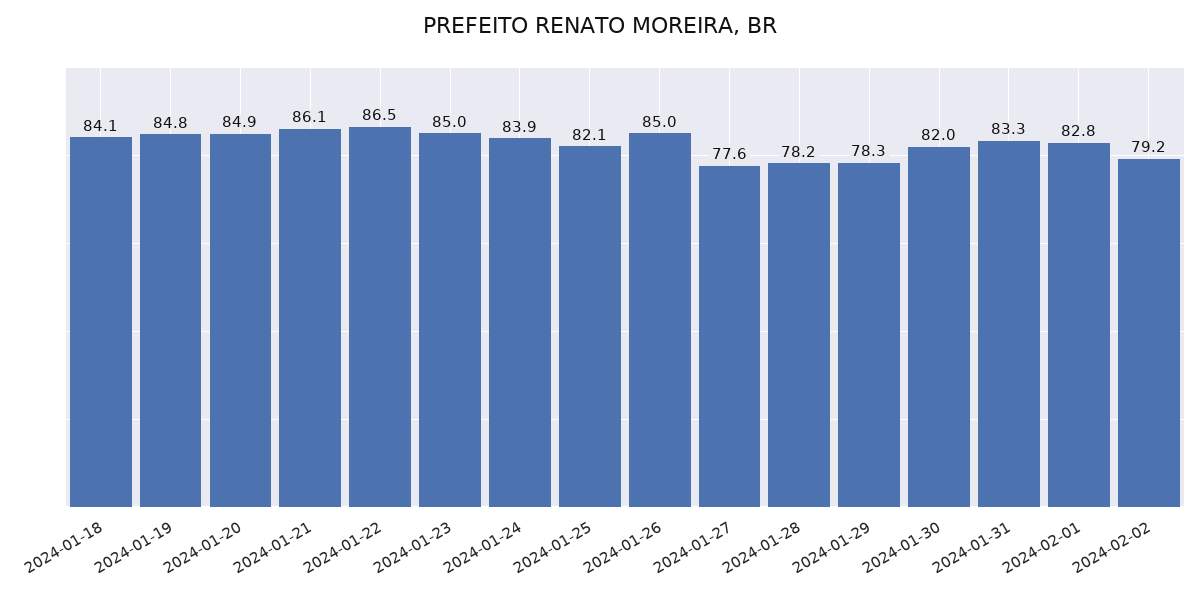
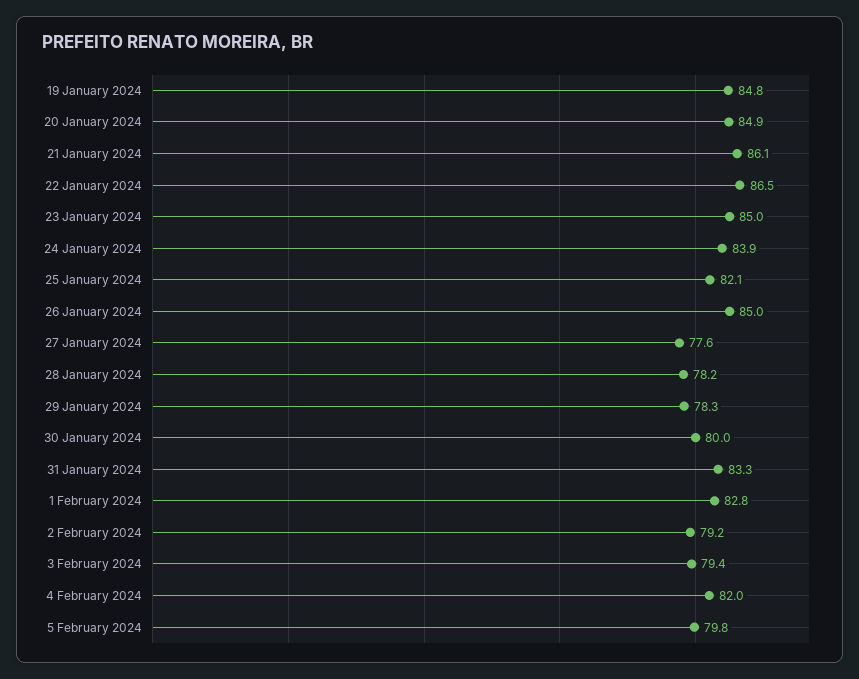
2024-01-18: 84.1 -> none
2024-01-30: 82 -> 80
3 February 2024: none -> 79.4
4 February 2024: none -> 82
5 February 2024: none -> 79.8

